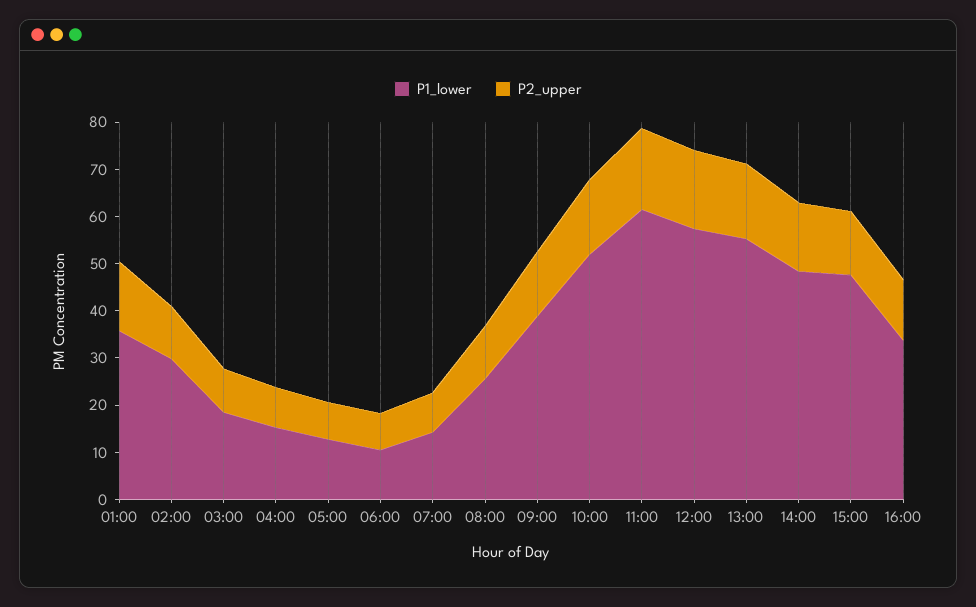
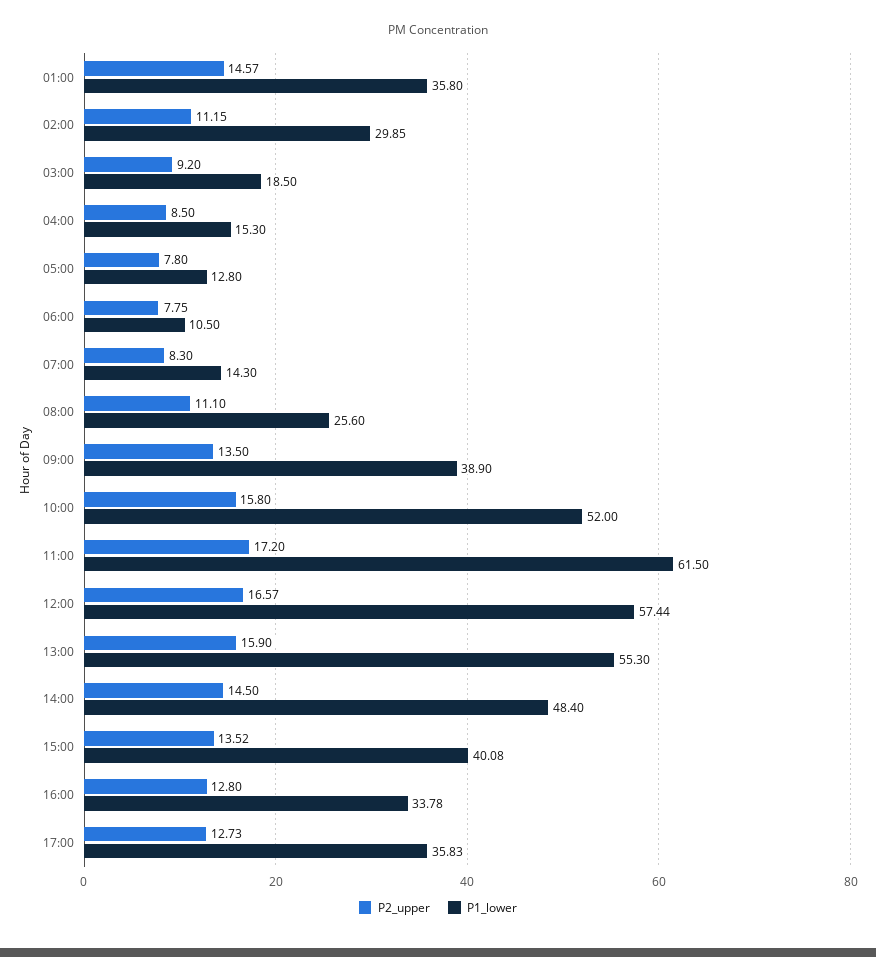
P1_lower, 15:00: 48 -> 40.08
P2_upper, 17:00: none -> 12.73
P1_lower, 17:00: none -> 35.83

